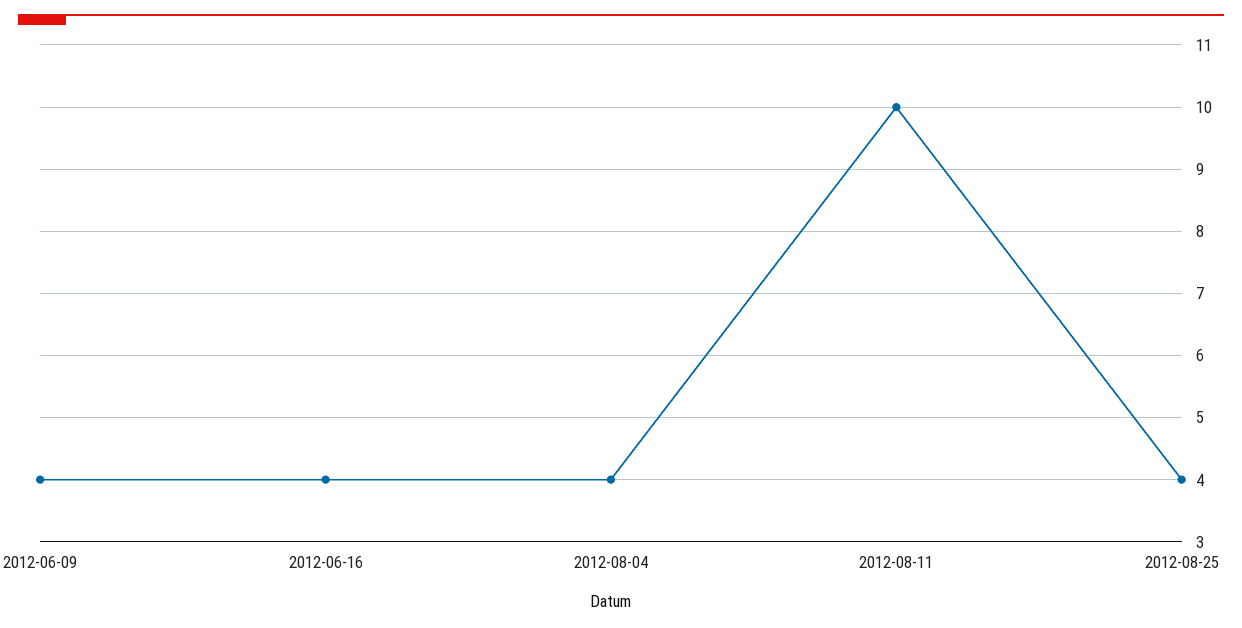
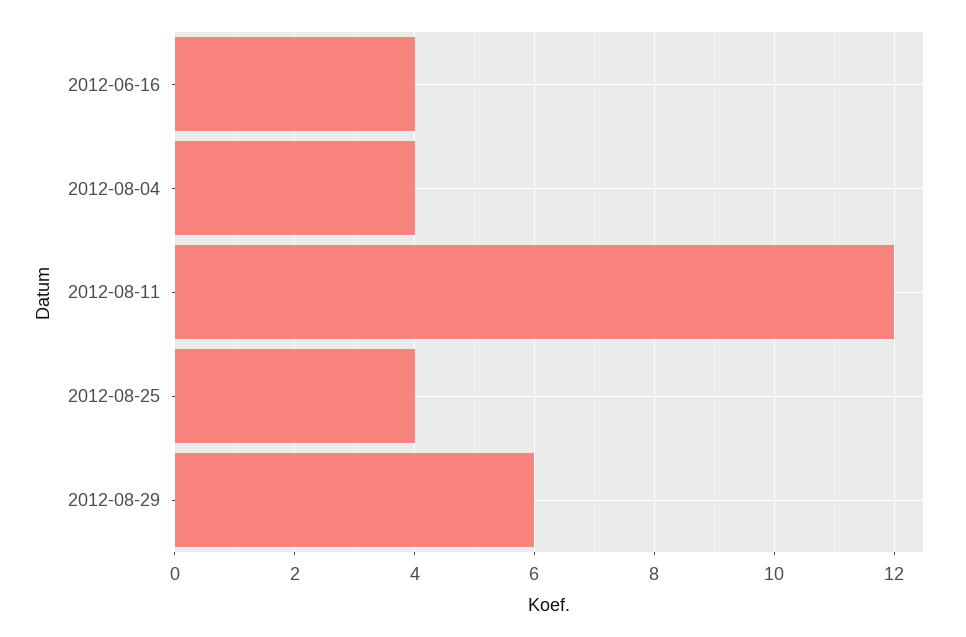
2012-06-09: 4 -> none
2012-08-11: 10 -> 12
2012-08-29: none -> 6

